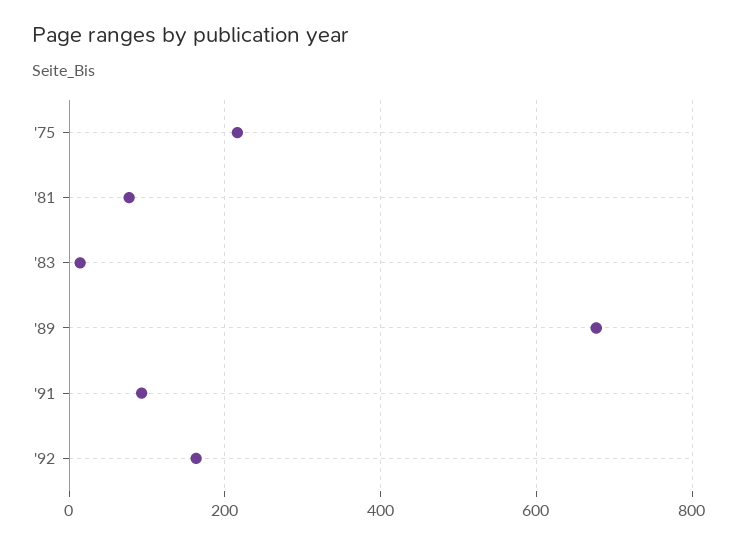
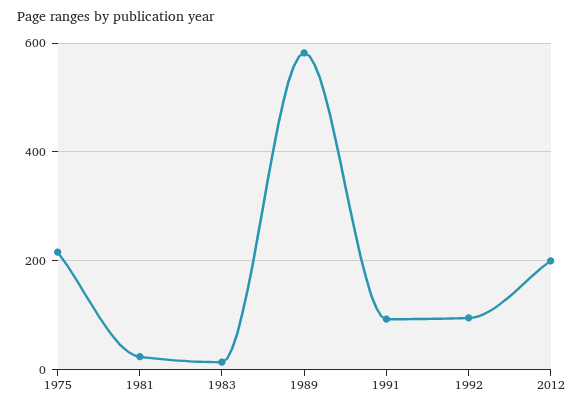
'81: 80 -> 20
'89: 680 -> 580
'92: 160 -> 100
2012: none -> 200

